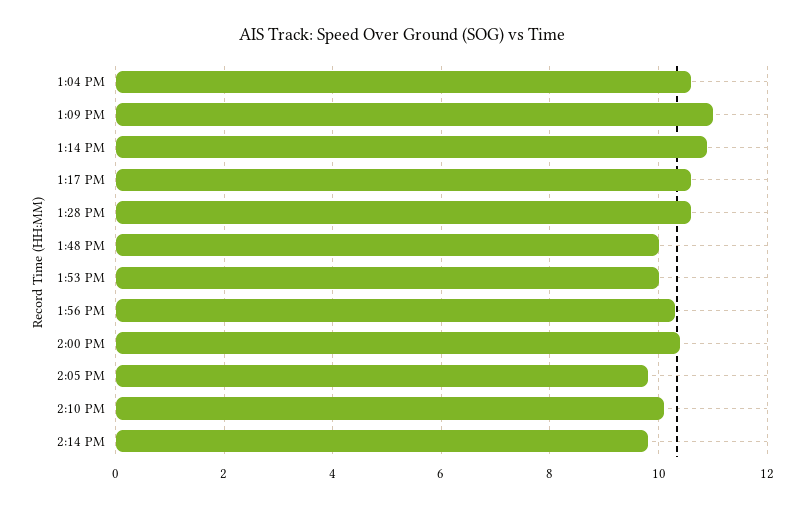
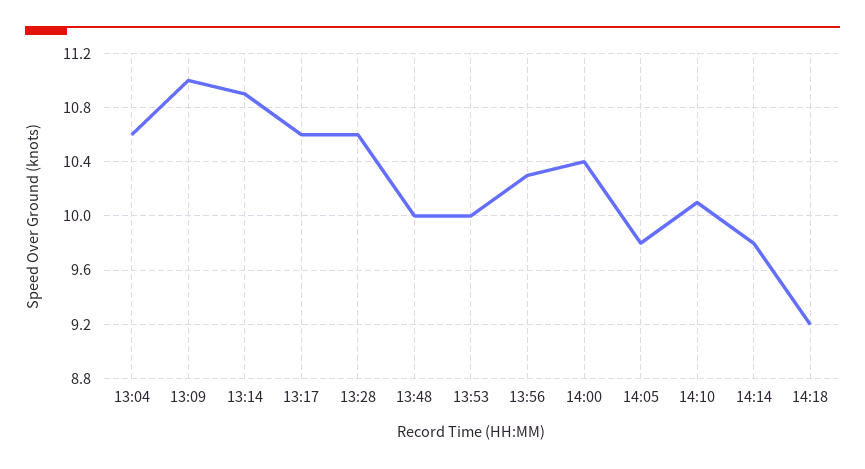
14:18: none -> 9.2

